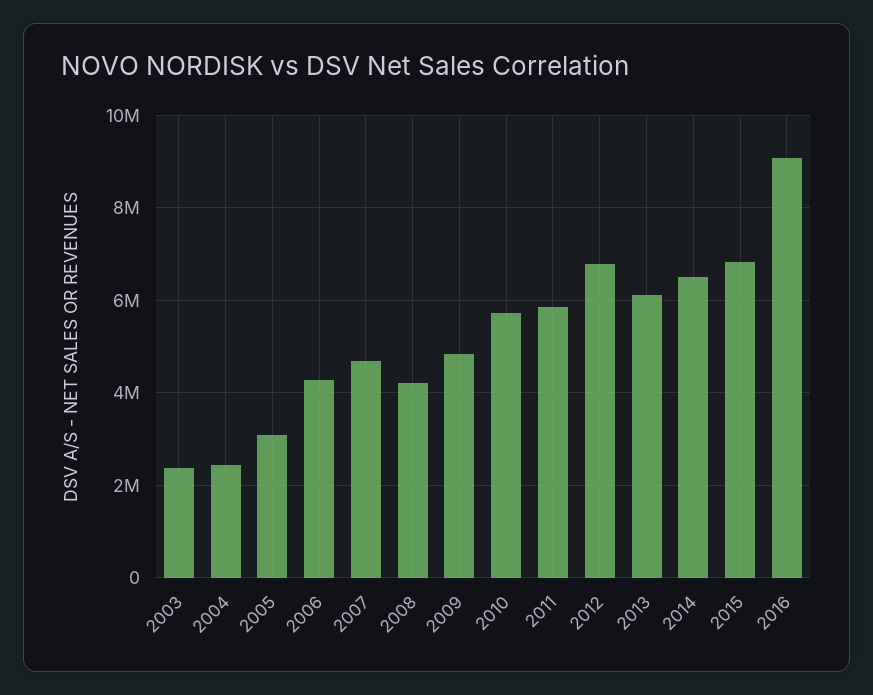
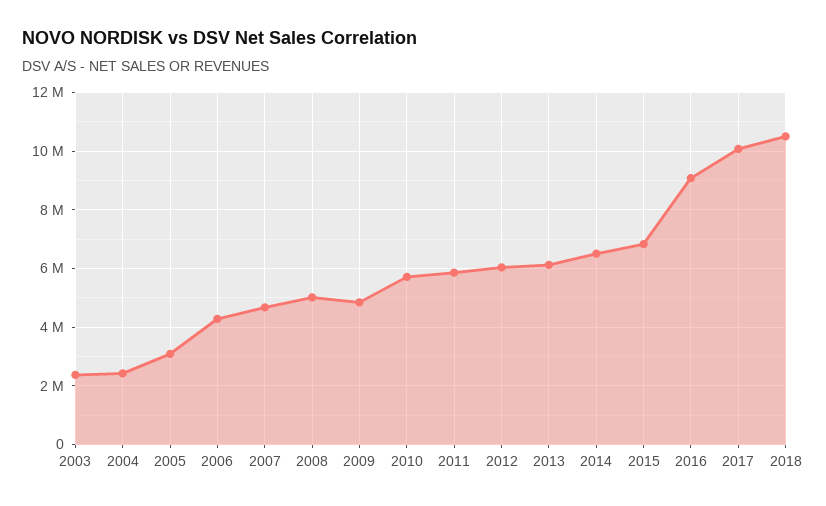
2008: 4200000 -> 5000000
2012: 6800000 -> 6000000
2017: none -> 10000000
2018: none -> 10500000

